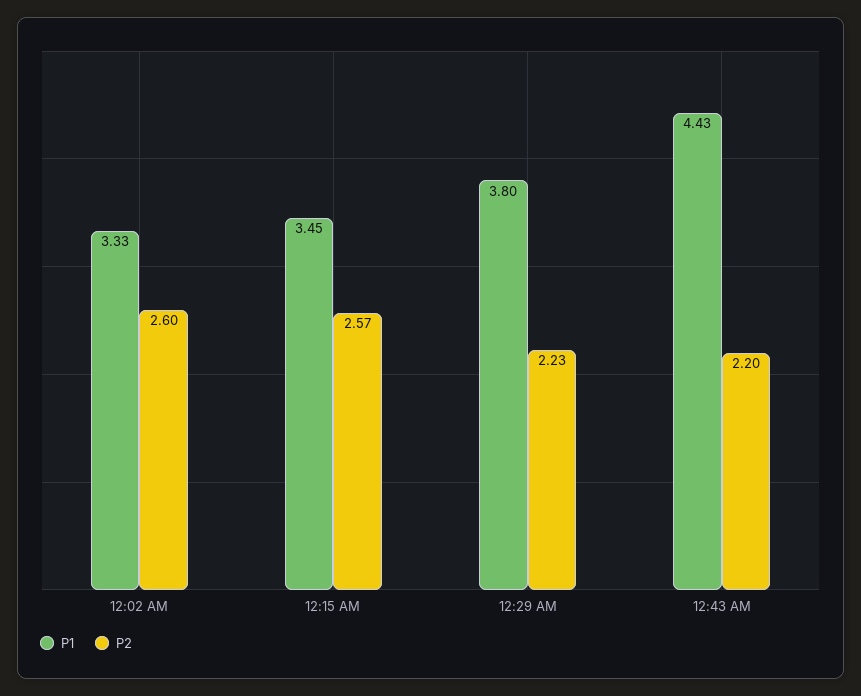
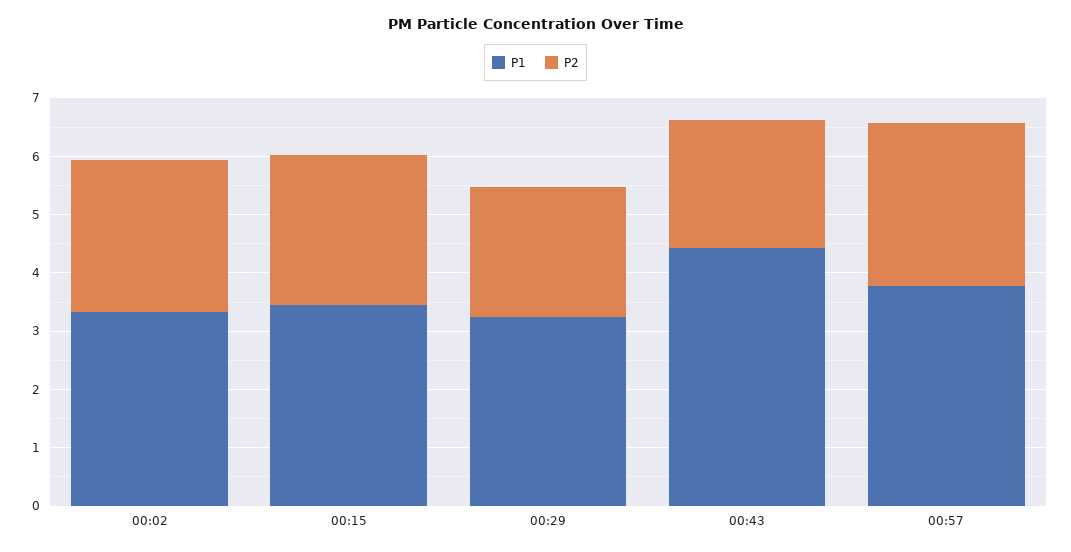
P1, 12:29 AM: 3.8 -> 3.2
P1, 00:57: none -> 3.8
P2, 00:57: none -> 2.8

